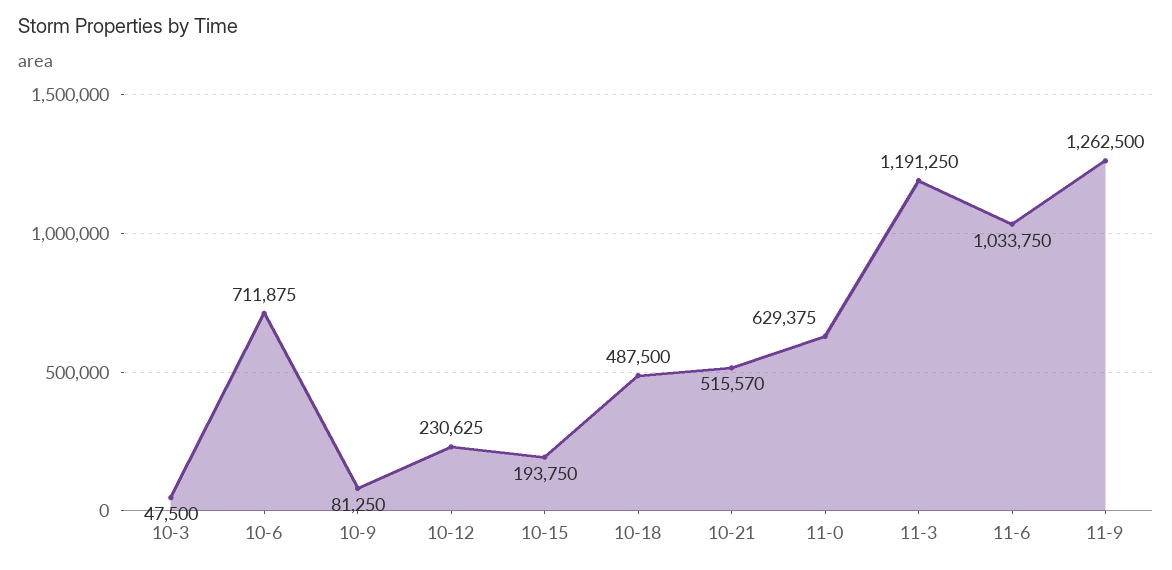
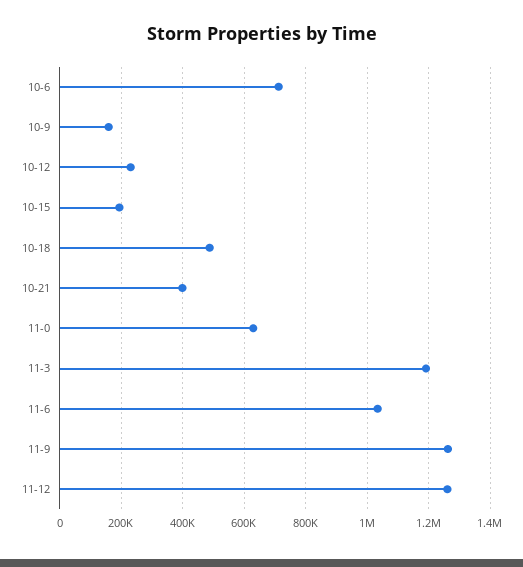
10-3: 47500 -> none
10-9: 81250 -> 160000
10-21: 515570 -> 400000
11-12: none -> 1260000

